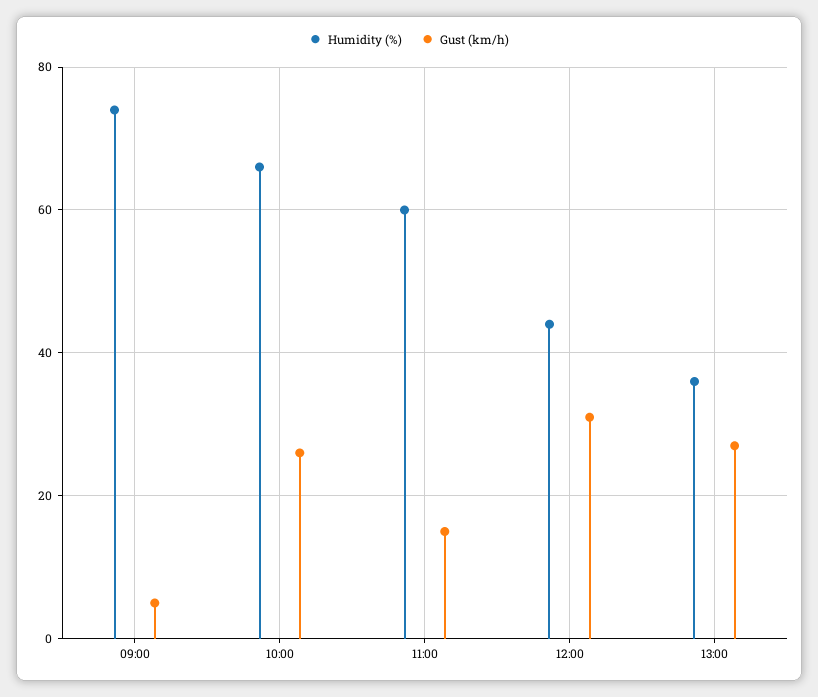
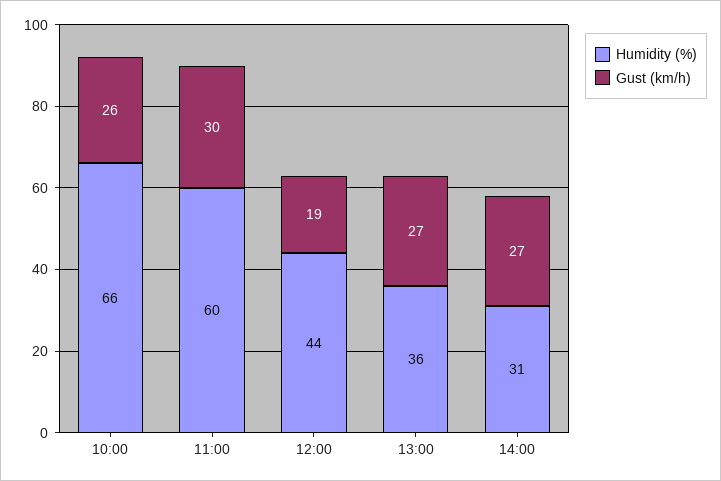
Humidity (%), 09:00: 75 -> none
Gust (km/h), 09:00: 5 -> none
Gust (km/h), 11:00: 15 -> 30
Gust (km/h), 12:00: 30 -> 19
Humidity (%), 14:00: none -> 31
Gust (km/h), 14:00: none -> 27

